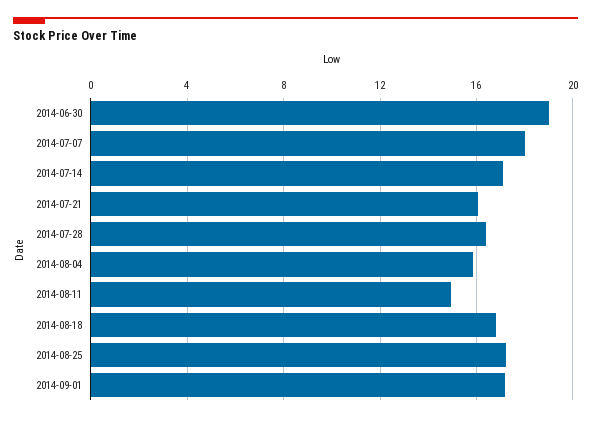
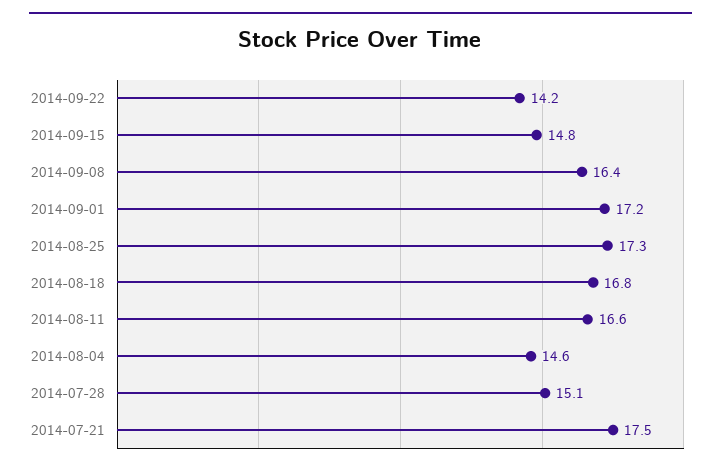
2014-06-30: 19 -> none
2014-07-07: 18 -> none
2014-07-14: 17 -> none
2014-07-21: 16 -> 17.5
2014-07-28: 16.5 -> 15.1
2014-08-04: 16 -> 14.6
2014-08-11: 15 -> 16.6
2014-09-22: none -> 14.2
2014-09-15: none -> 14.8
2014-09-08: none -> 16.4

